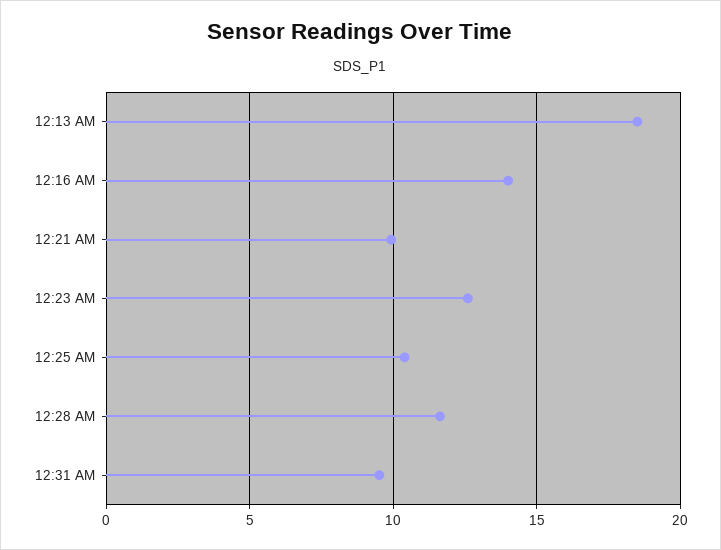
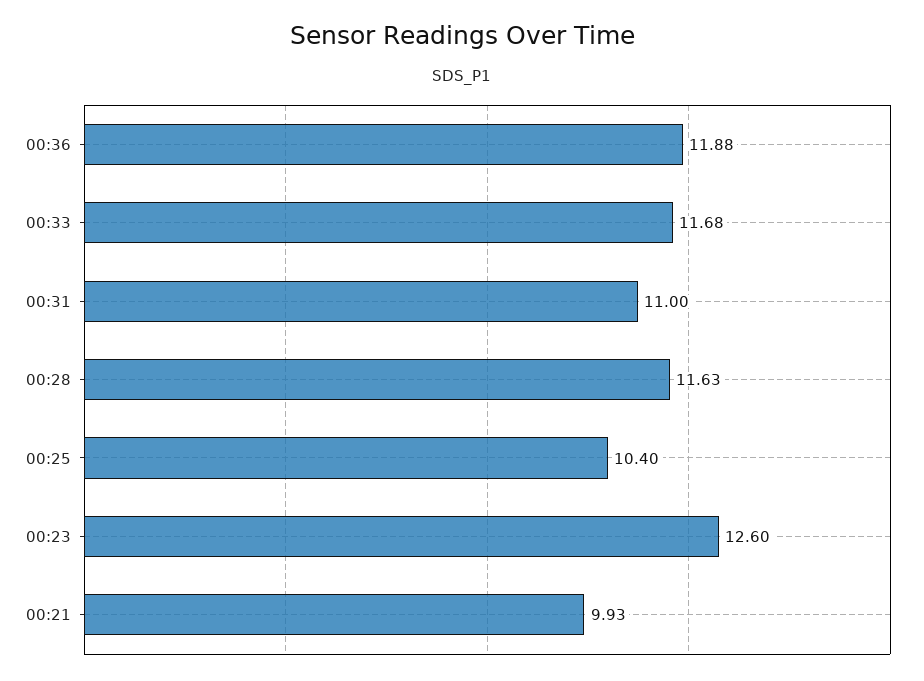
12:13 AM: 18.5 -> none
12:16 AM: 14 -> none
12:31 AM: 9.5 -> 11
00:36: none -> 11.88
00:33: none -> 11.68

